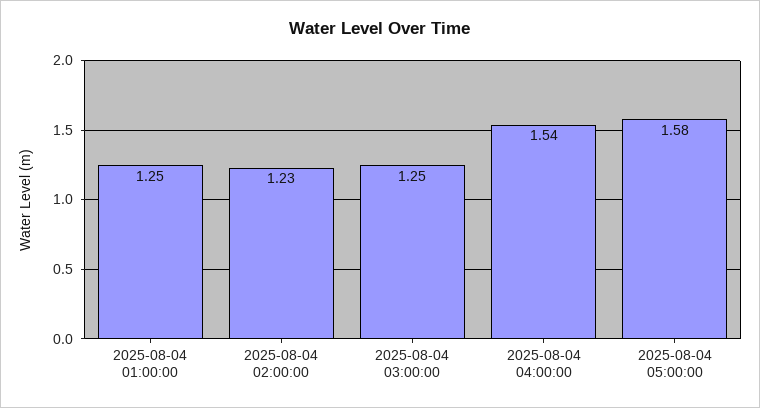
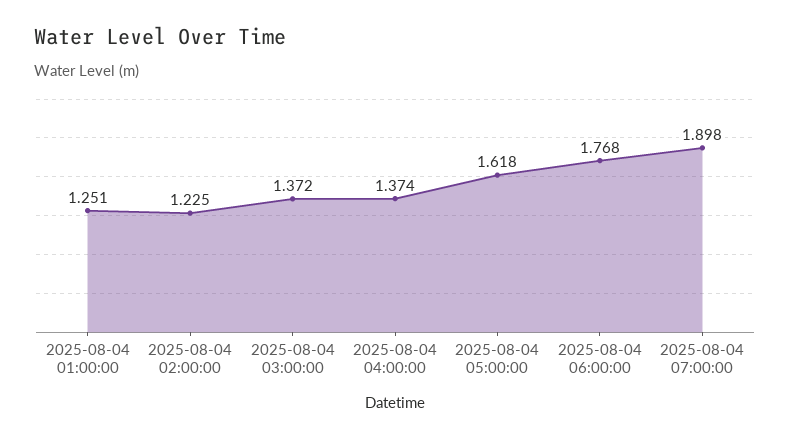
2025-08-04 03:00:00: 1.25 -> 1.372
2025-08-04 04:00:00: 1.54 -> 1.374
2025-08-04 05:00:00: 1.58 -> 1.618
2025-08-04 06:00:00: none -> 1.768
2025-08-04 07:00:00: none -> 1.898

